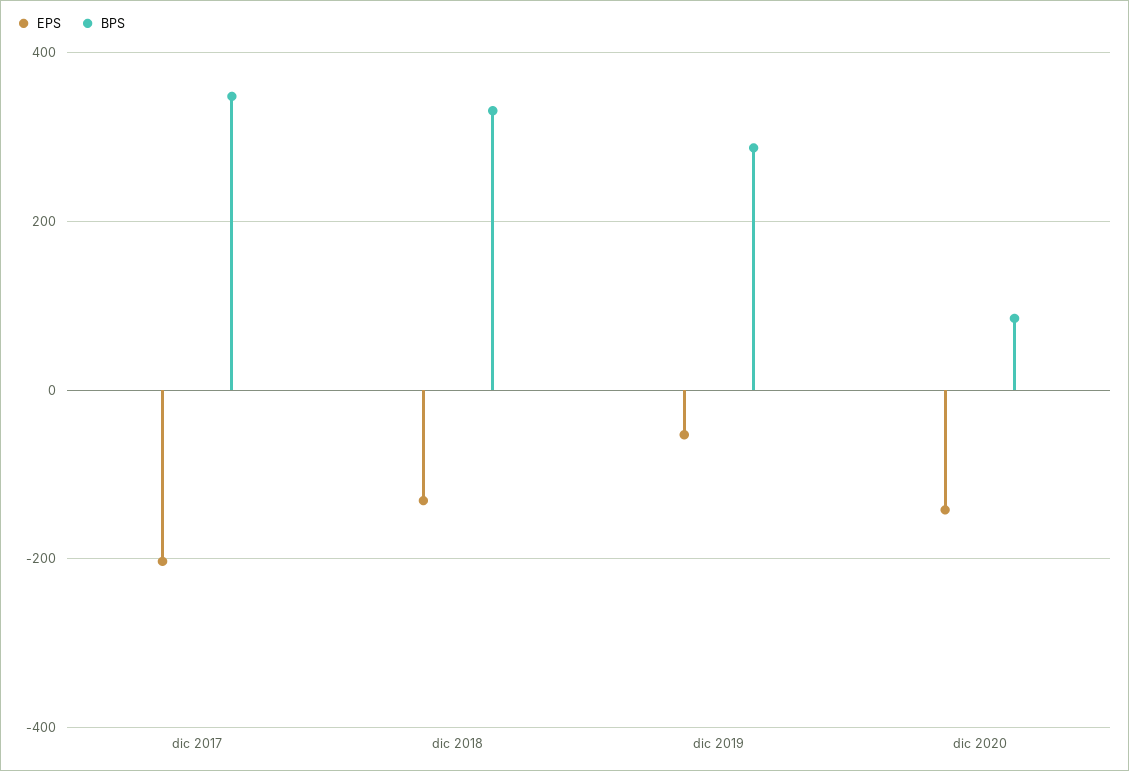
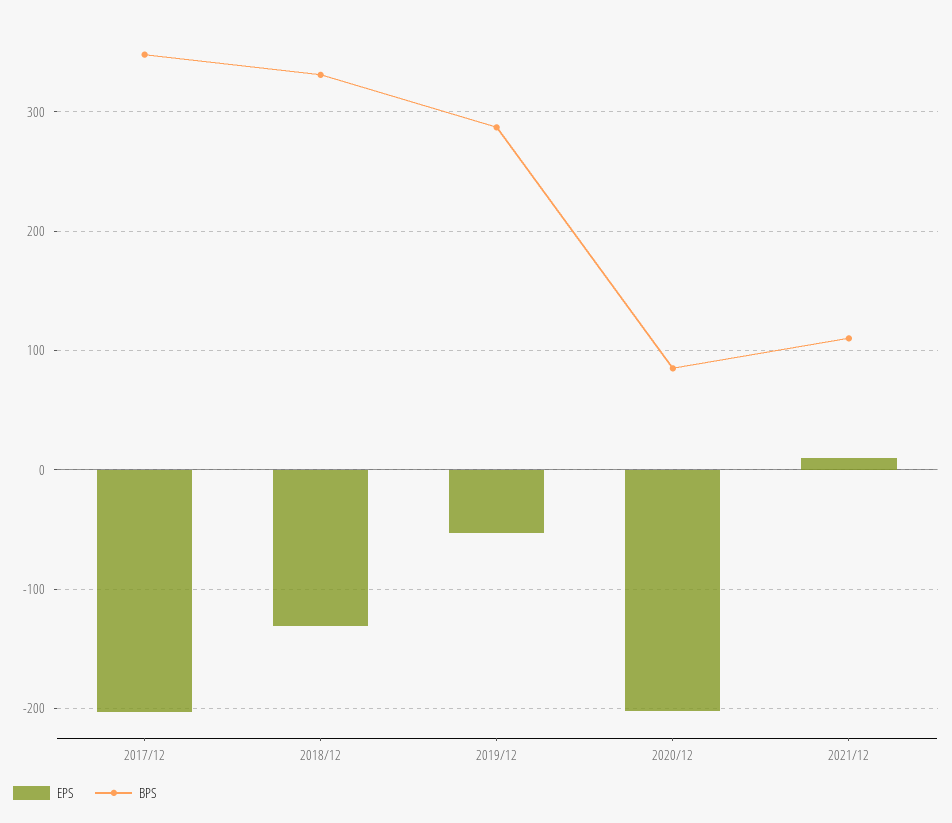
EPS, dic 2020: -140 -> -200
EPS, 2021/12: none -> 10
BPS, 2021/12: none -> 110

